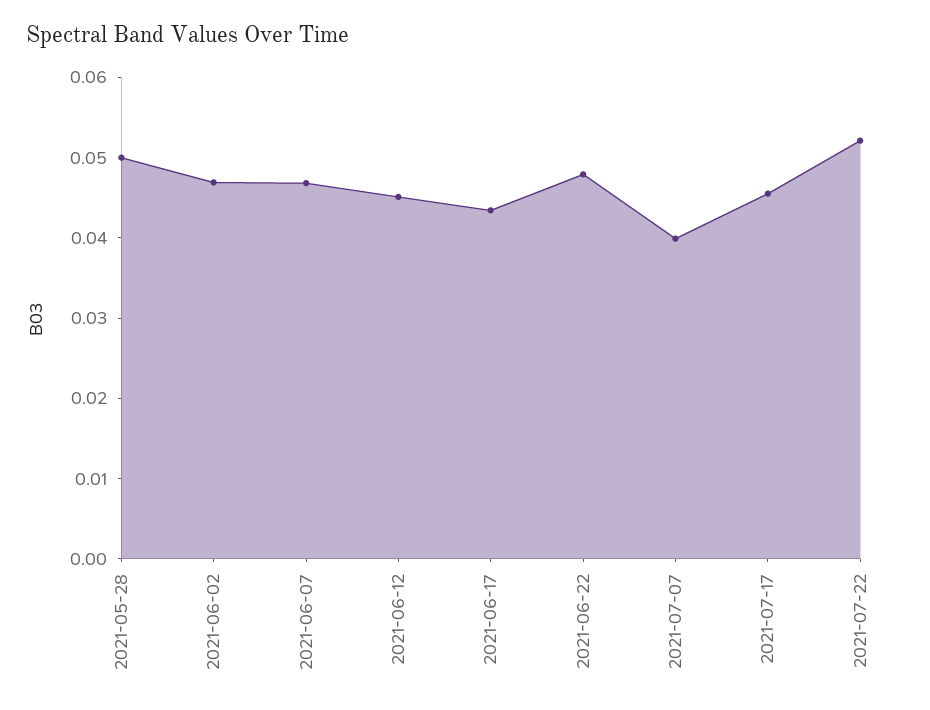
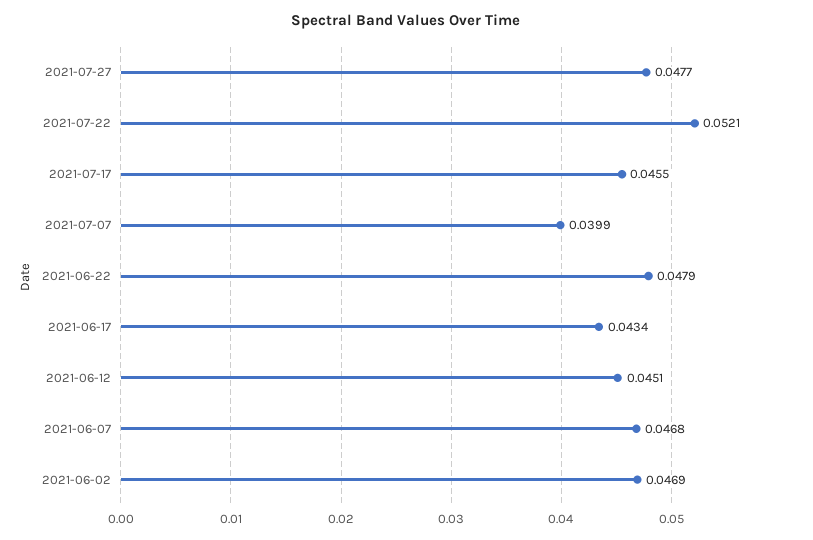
2021-05-28: 0.05 -> none
2021-07-27: none -> 0.0477

